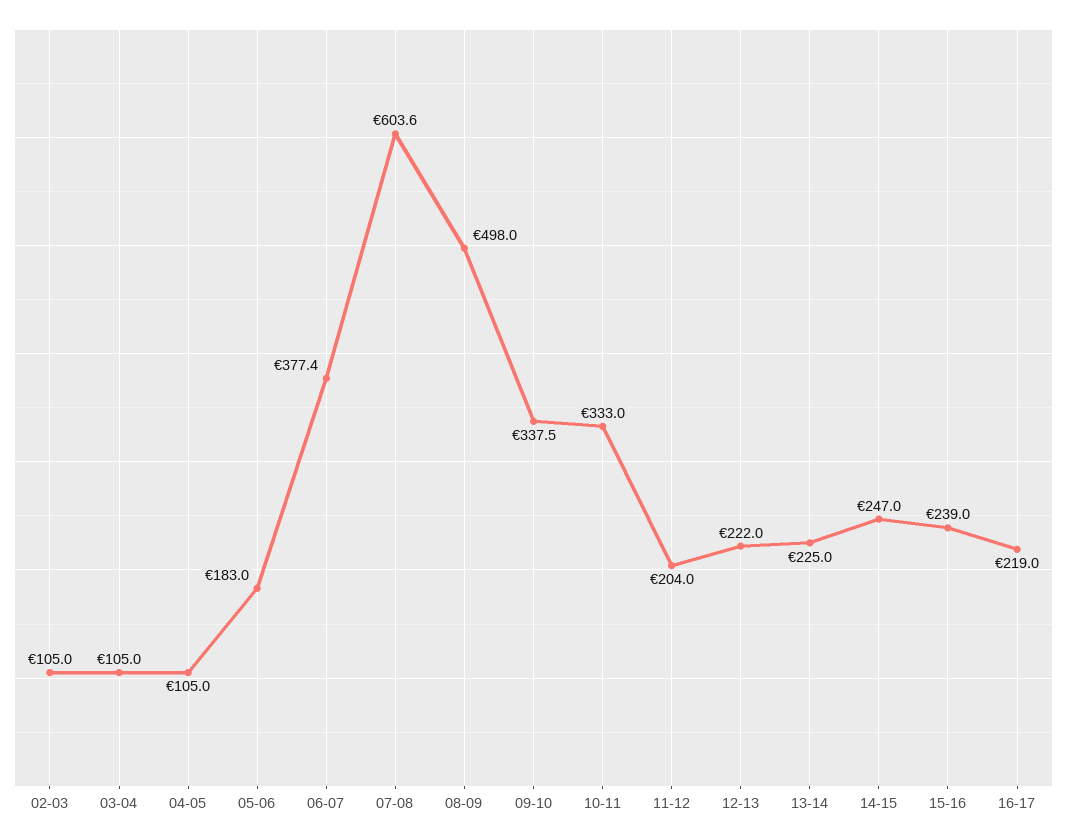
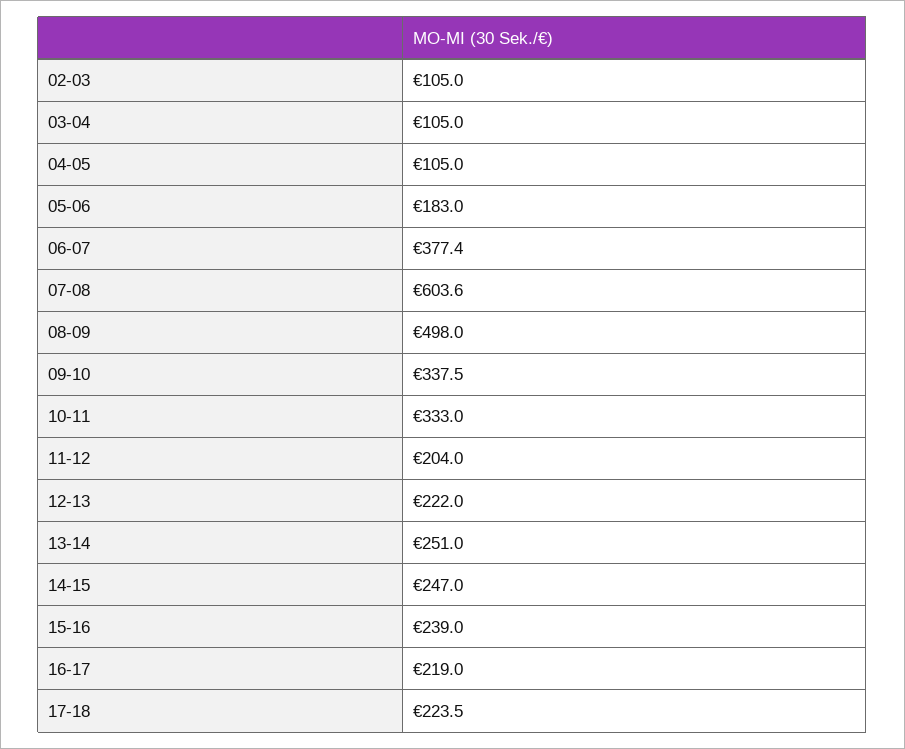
13-14: 225 -> 251
17-18: none -> 223.5

